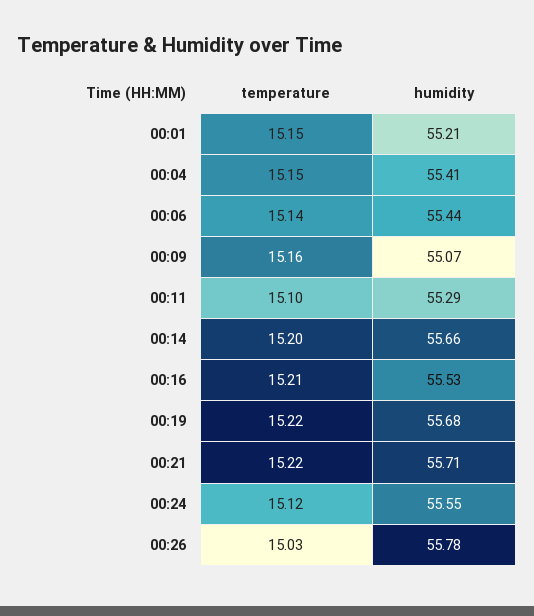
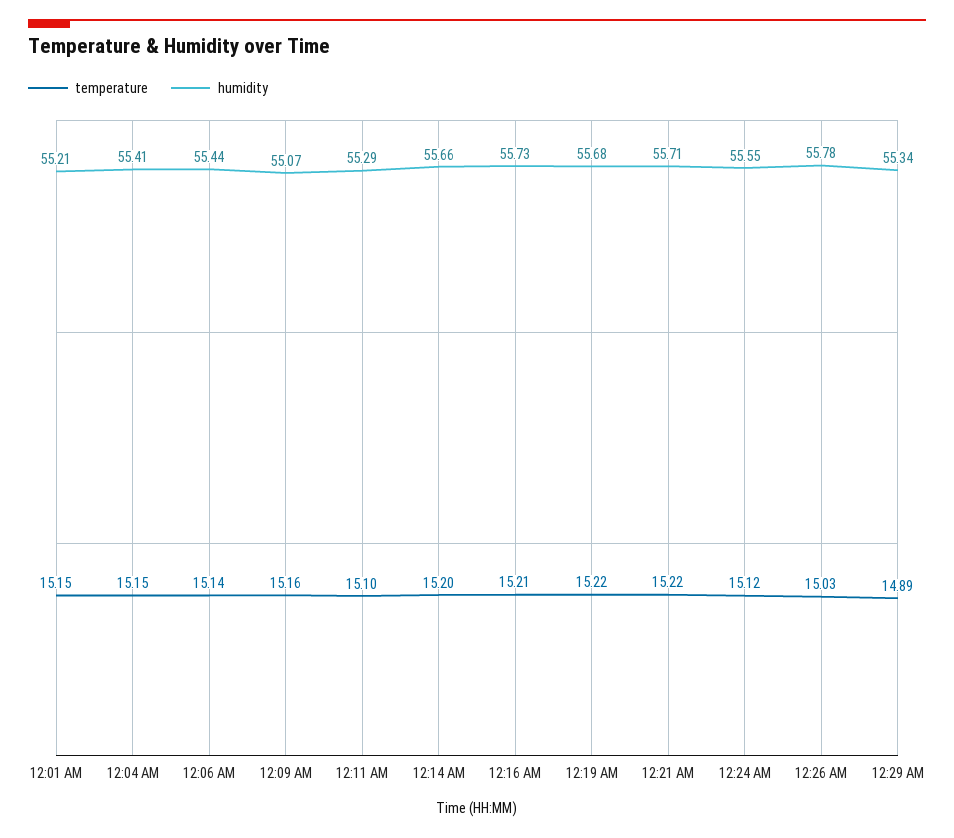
humidity, 00:16: 55.53 -> 55.73
temperature, 12:29 AM: none -> 14.89
humidity, 12:29 AM: none -> 55.34

